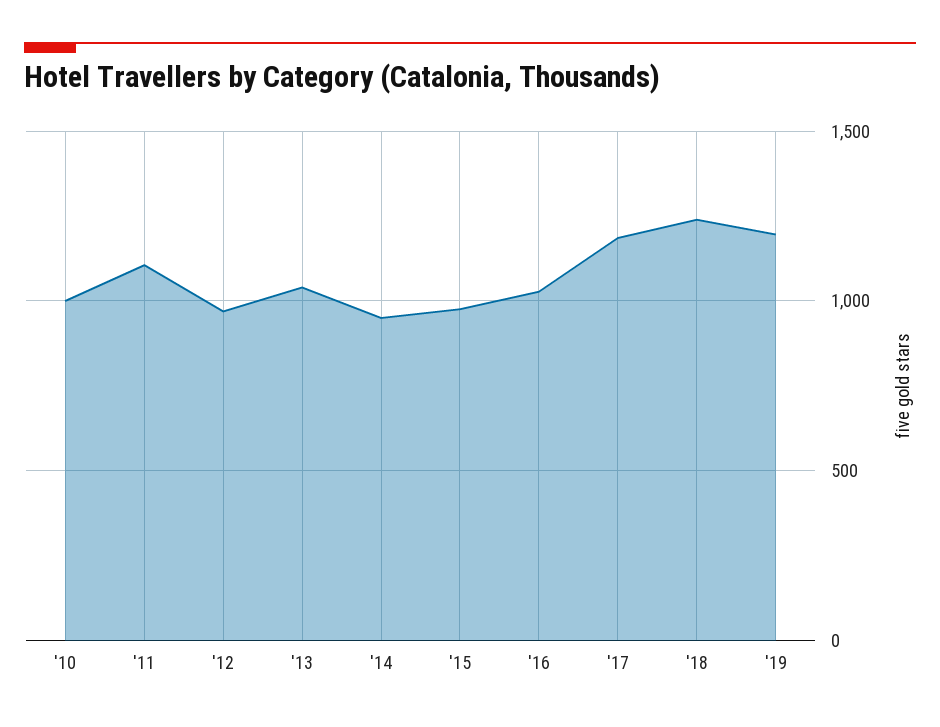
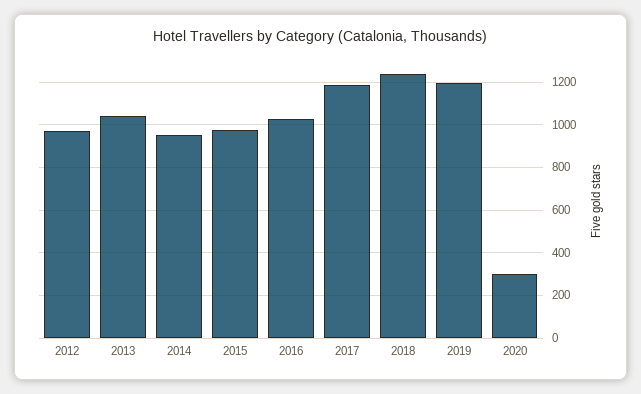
'10: 1000 -> none
'11: 1100 -> none
2020: none -> 300

